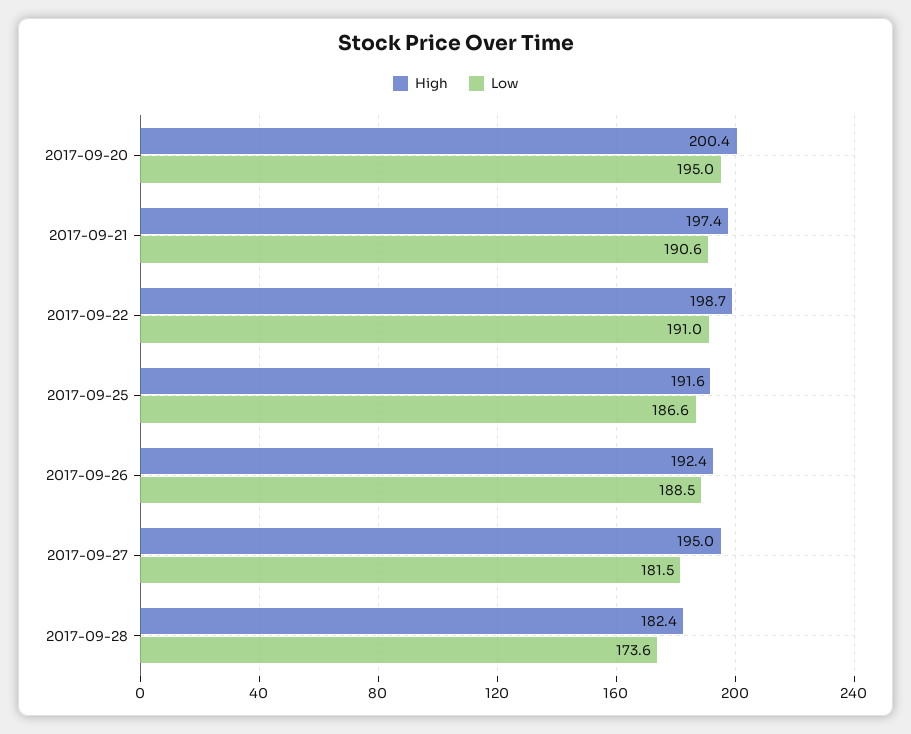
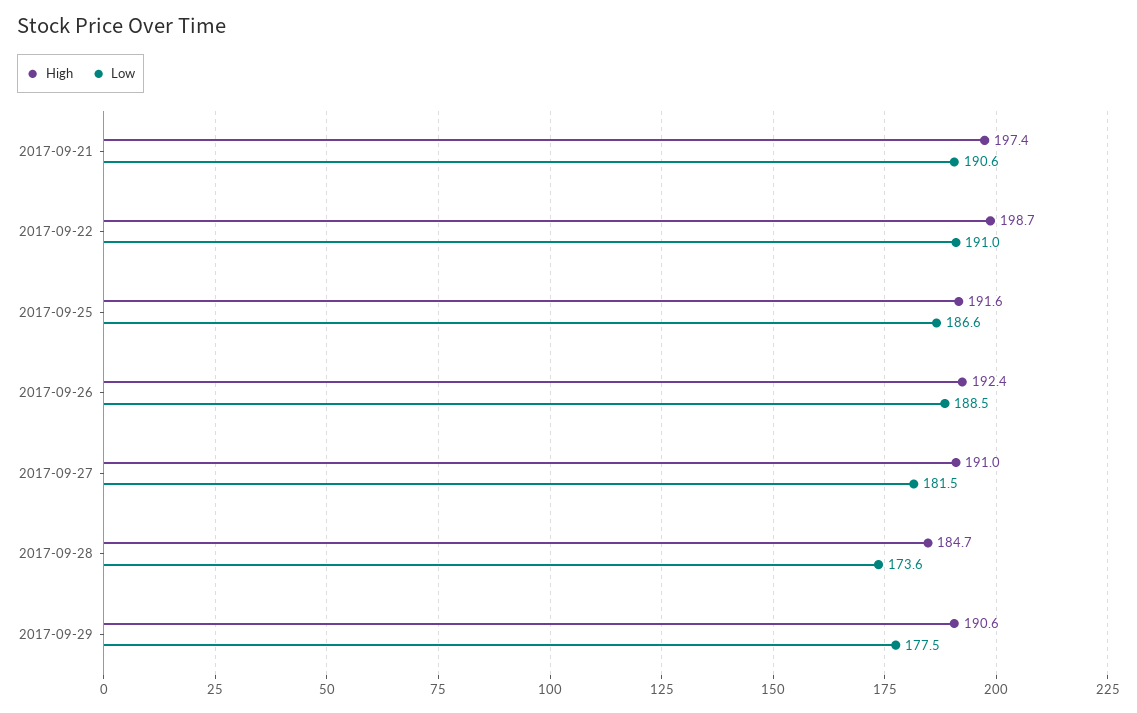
High, 2017-09-20: 200.4 -> none
Low, 2017-09-20: 195 -> none
High, 2017-09-27: 195 -> 191
High, 2017-09-28: 182.4 -> 184.7
High, 2017-09-29: none -> 190.6
Low, 2017-09-29: none -> 177.5

